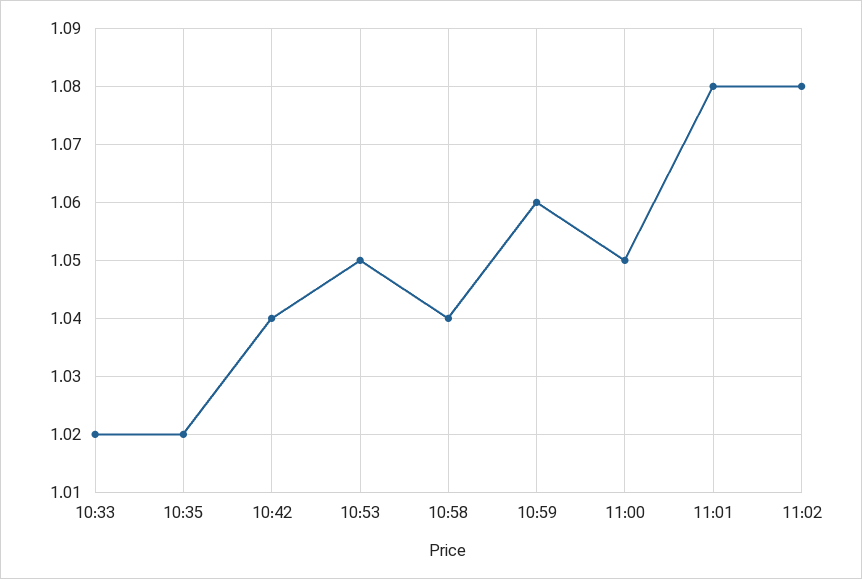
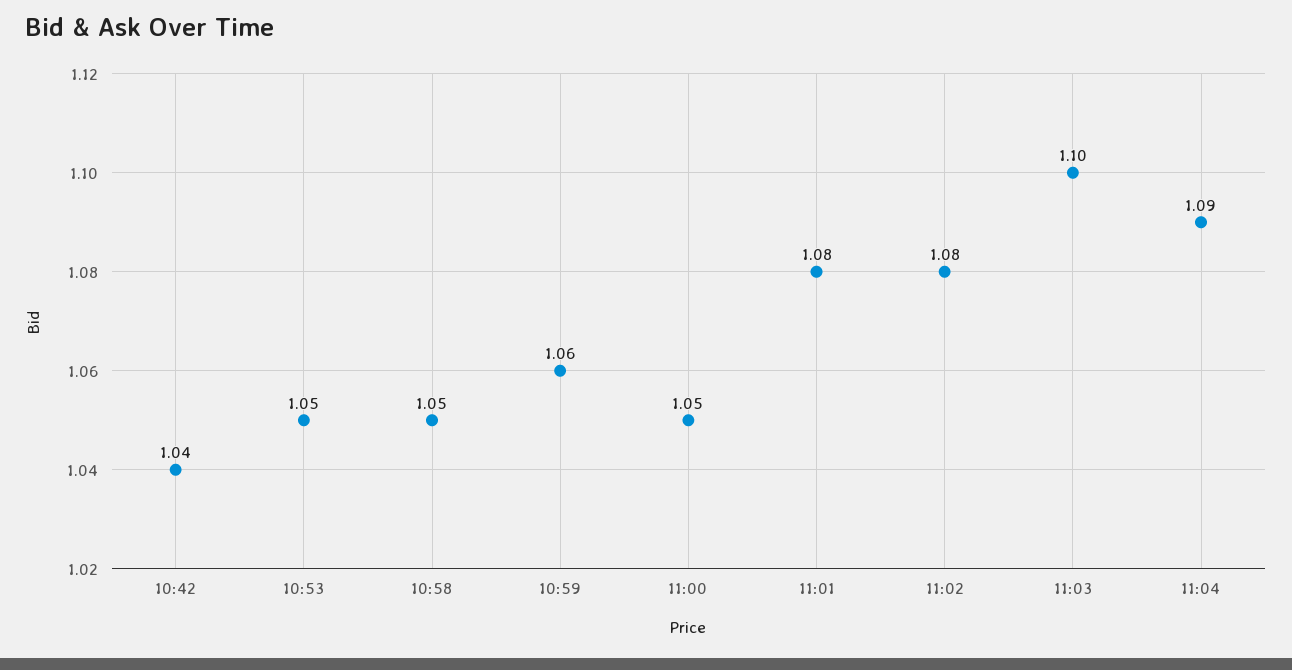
10:33: 1.02 -> none
10:35: 1.02 -> none
10:58: 1.04 -> 1.05
11:03: none -> 1.1
11:04: none -> 1.09

